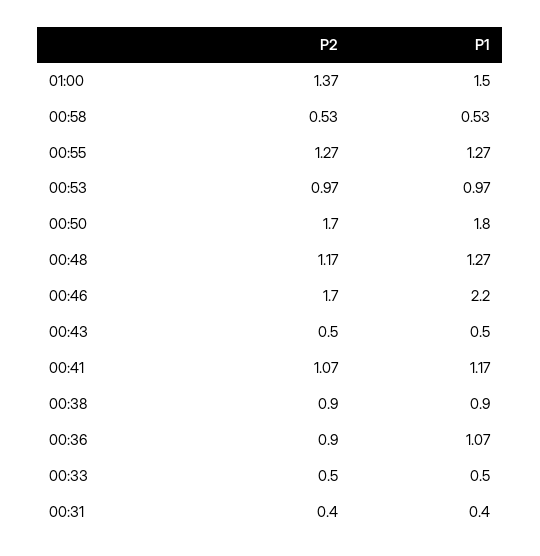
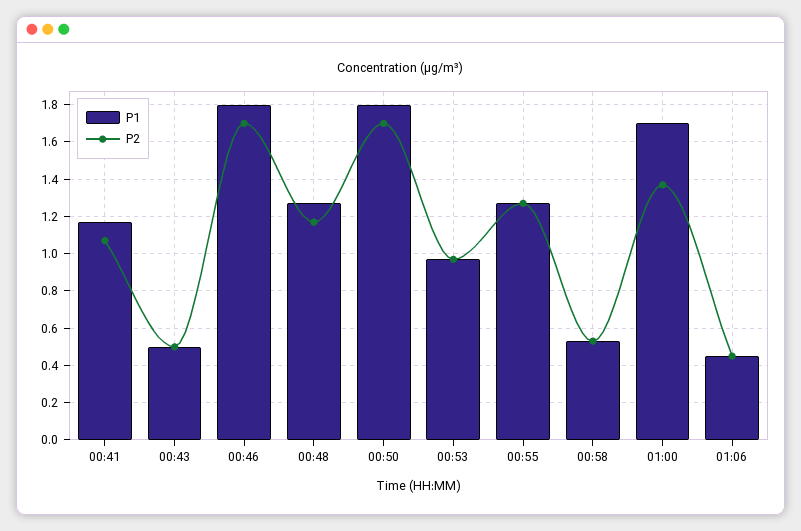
P1, 01:00: 1.5 -> 1.7
P1, 00:46: 2.2 -> 1.8
P2, 00:38: 0.9 -> none
P1, 00:38: 0.9 -> none
P2, 00:36: 0.9 -> none
P1, 00:36: 1.07 -> none
P2, 00:33: 0.5 -> none
P1, 00:33: 0.5 -> none
P2, 00:31: 0.4 -> none
P1, 00:31: 0.4 -> none
P1, 01:06: none -> 0.45
P2, 01:06: none -> 0.45

